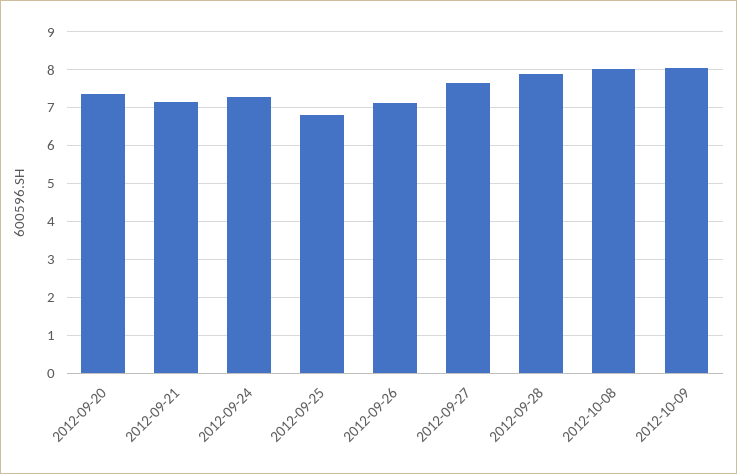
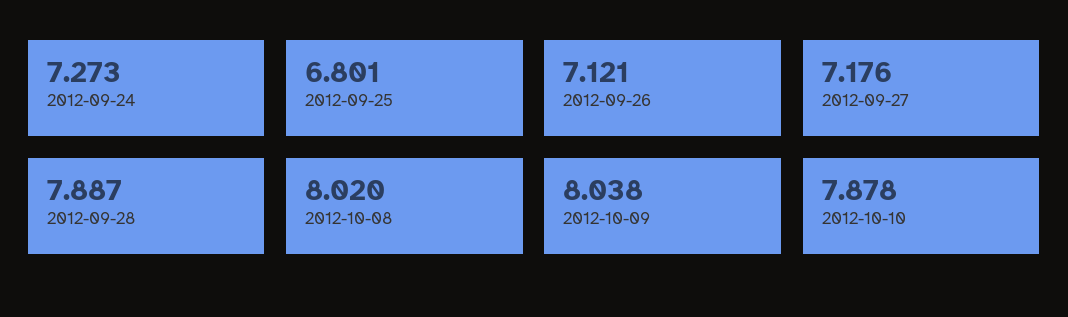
2012-09-20: 7.4 -> none
2012-09-21: 7.2 -> none
2012-09-27: 7.6 -> 7.176
2012-10-10: none -> 7.878

